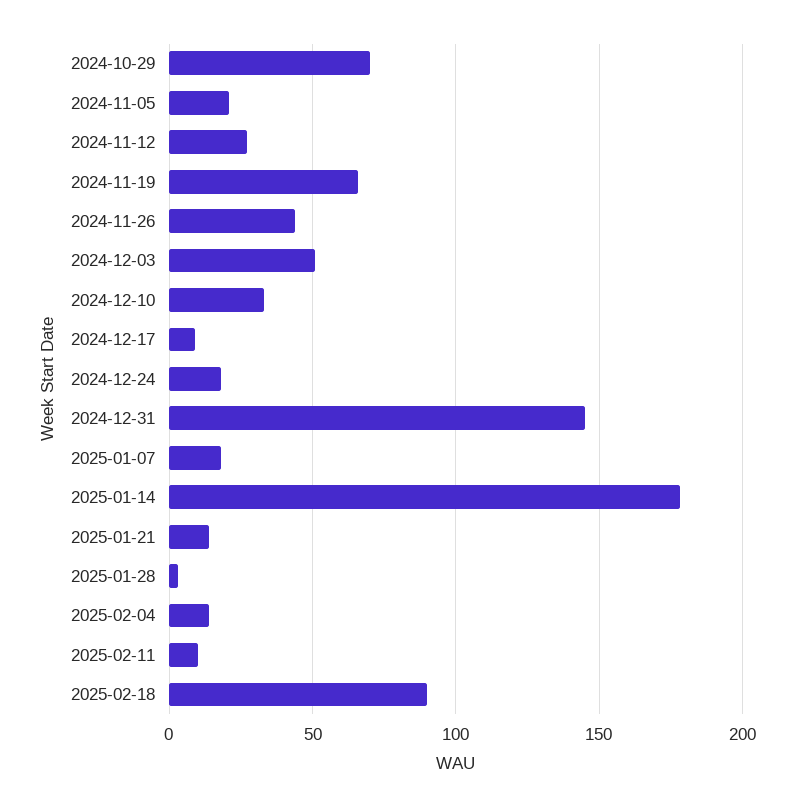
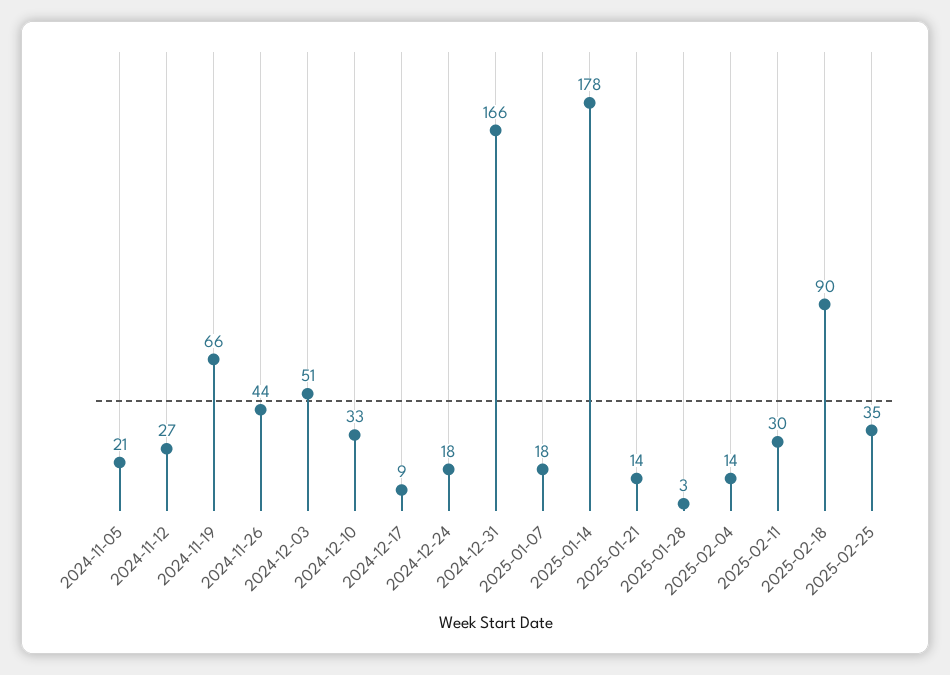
2024-10-29: 70 -> none
2024-12-31: 145 -> 166
2025-02-11: 10 -> 30
2025-02-25: none -> 35

